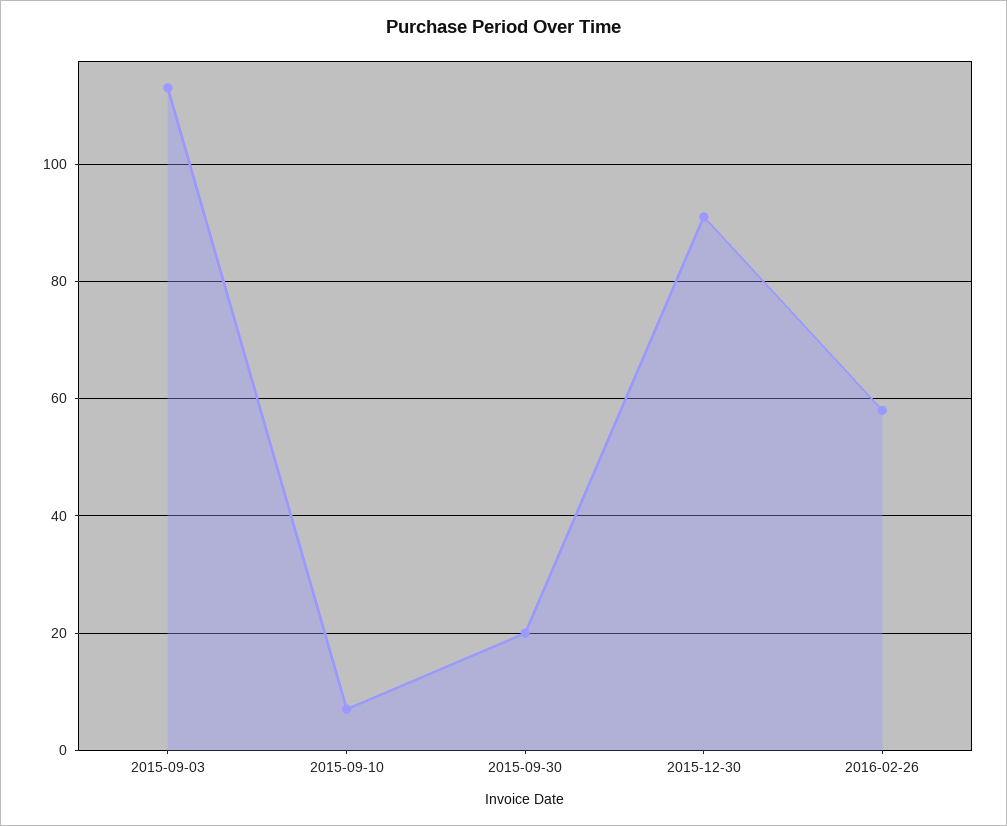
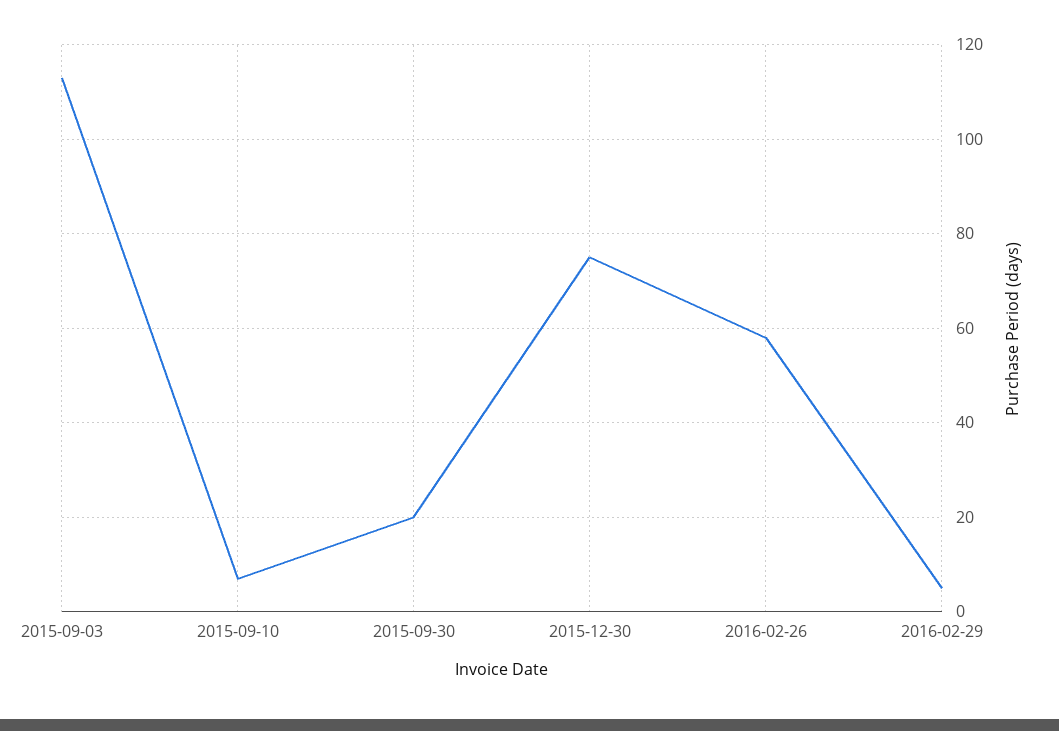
2015-12-30: 90 -> 75
2016-02-29: none -> 5

